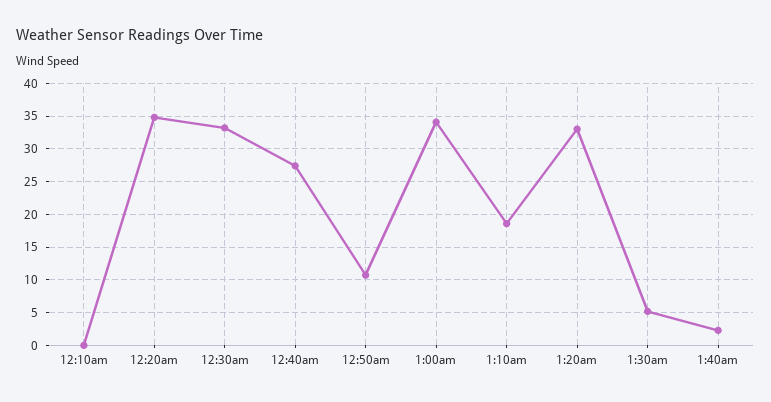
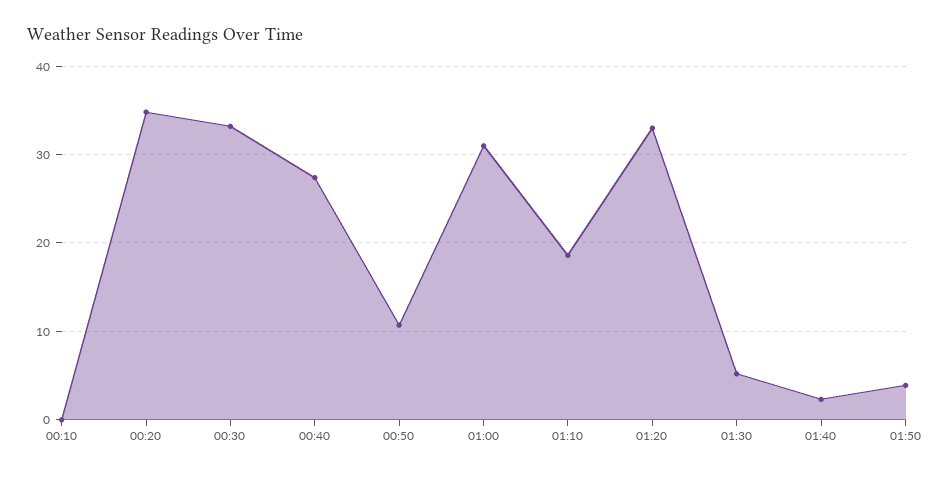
1:00am: 34 -> 31
01:50: none -> 4

